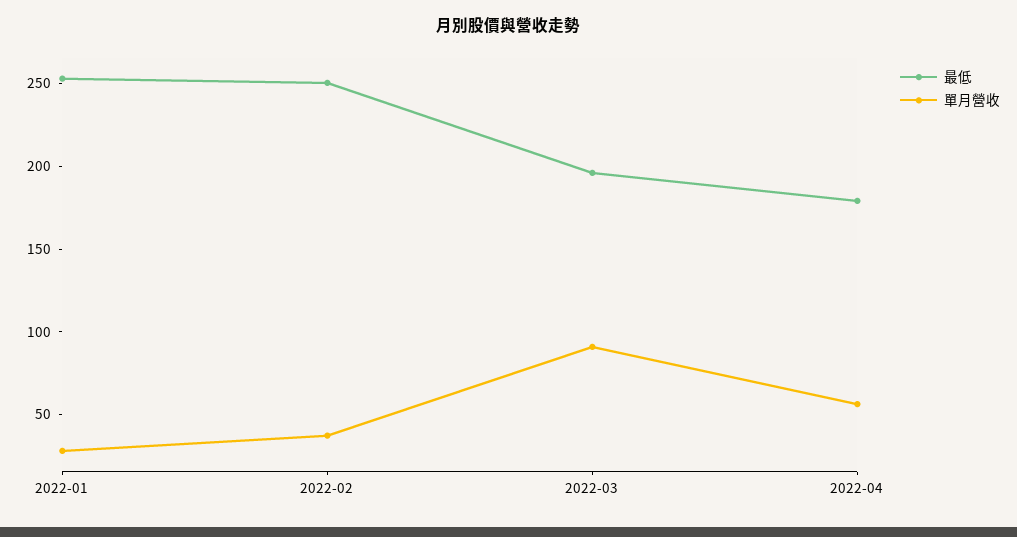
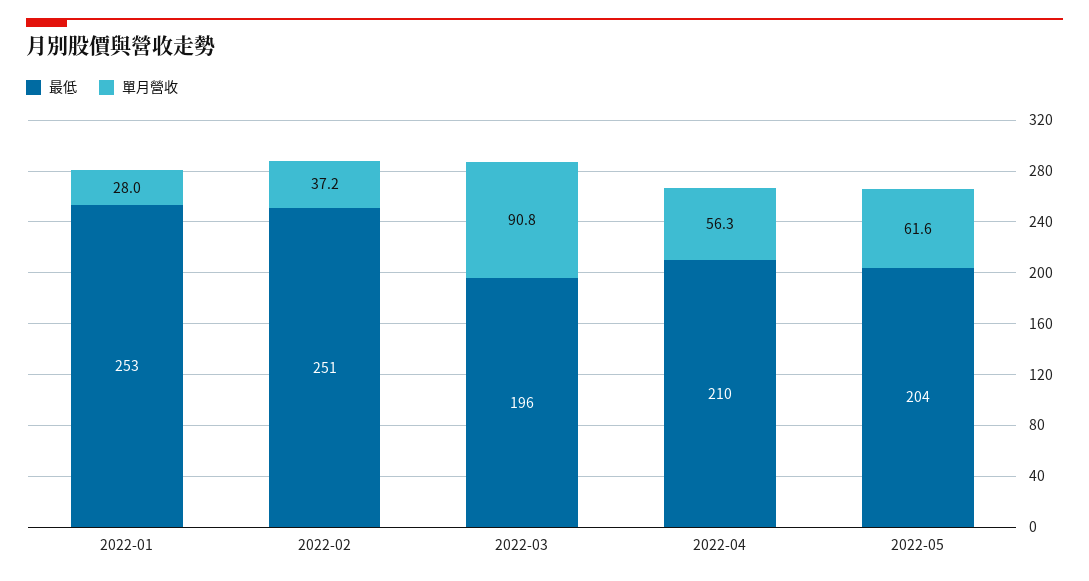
最低, 2022-04: 180 -> 210
最低, 2022-05: none -> 204
單月營收, 2022-05: none -> 61.6

